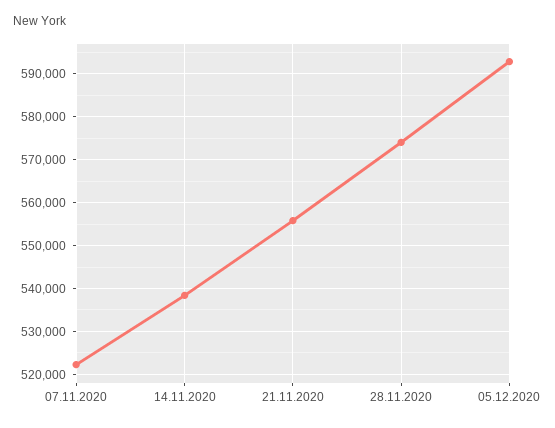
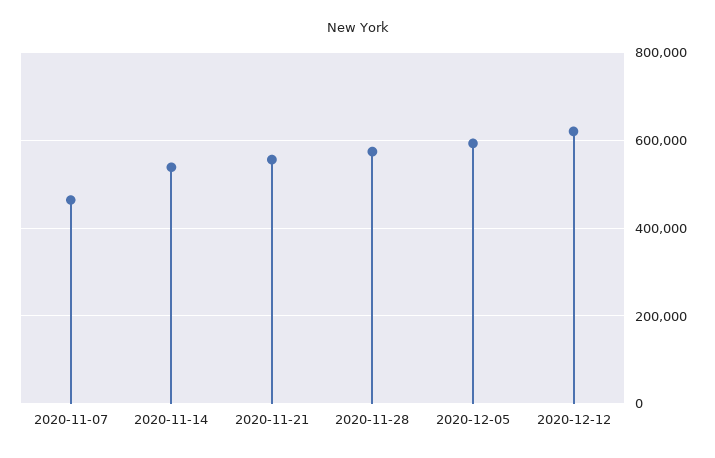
07.11.2020: 522000 -> 460000
2020-12-12: none -> 620000

